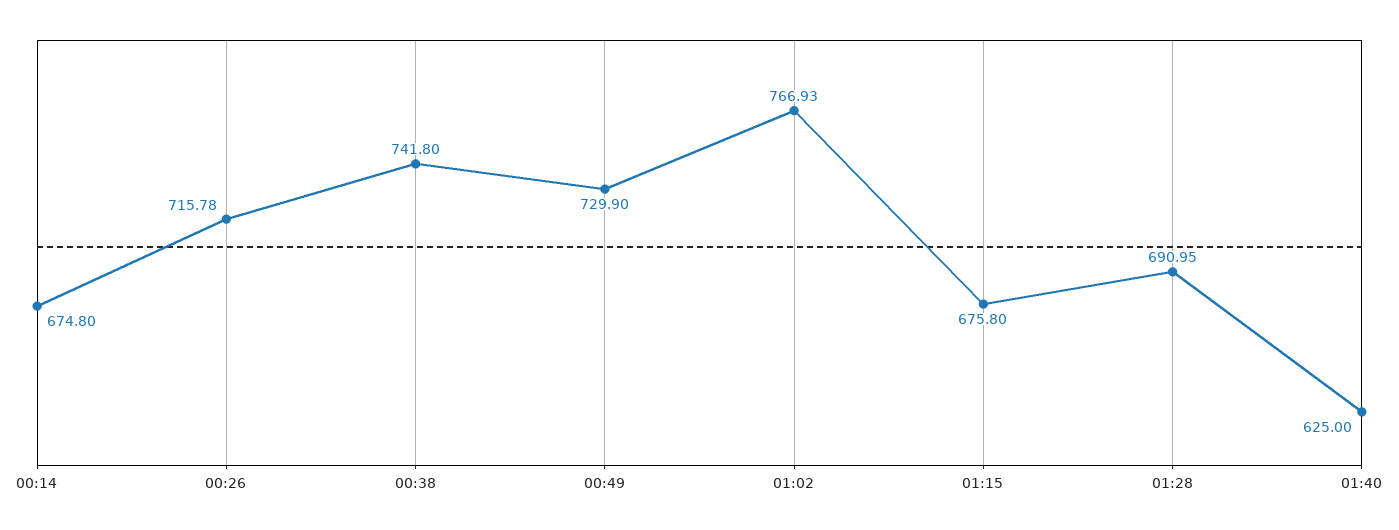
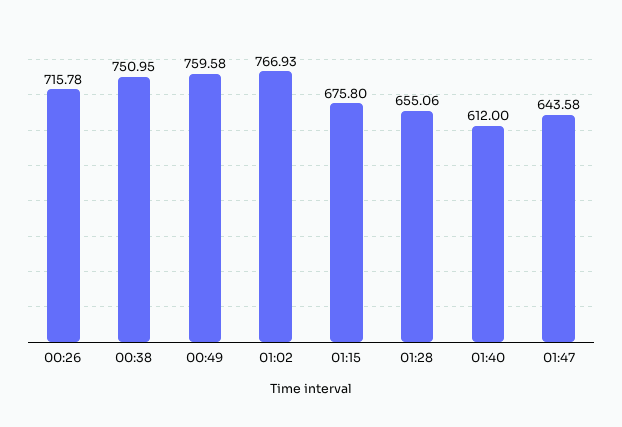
00:14: 674.8 -> none
00:38: 741.8 -> 750.95
00:49: 729.9 -> 759.58
01:28: 690.95 -> 655.06
01:40: 625 -> 612
01:47: none -> 643.58

